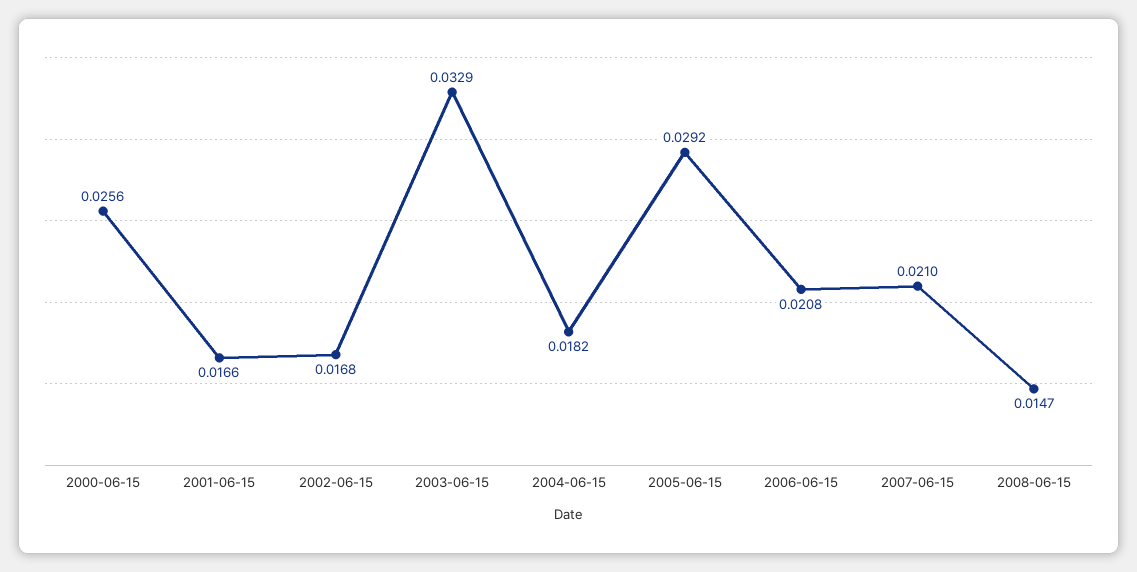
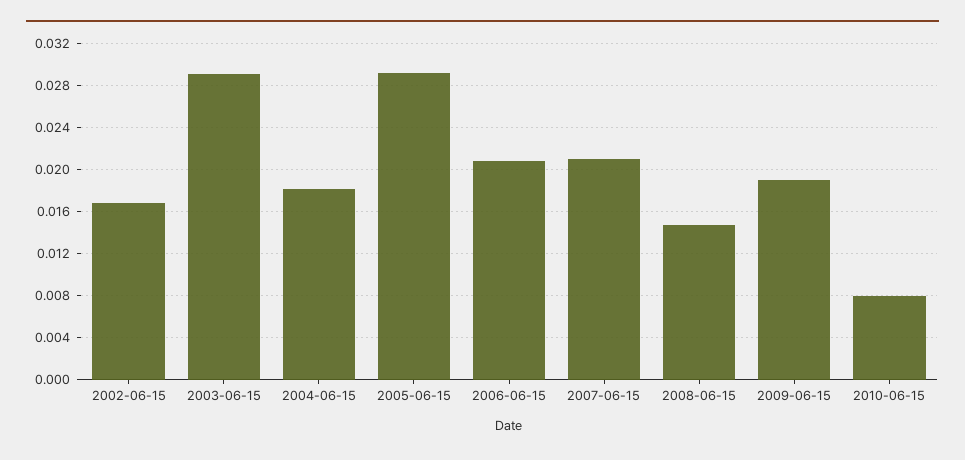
2000-06-15: 0.0256 -> none
2001-06-15: 0.0166 -> none
2003-06-15: 0.0329 -> 0.029
2009-06-15: none -> 0.019
2010-06-15: none -> 0.008

